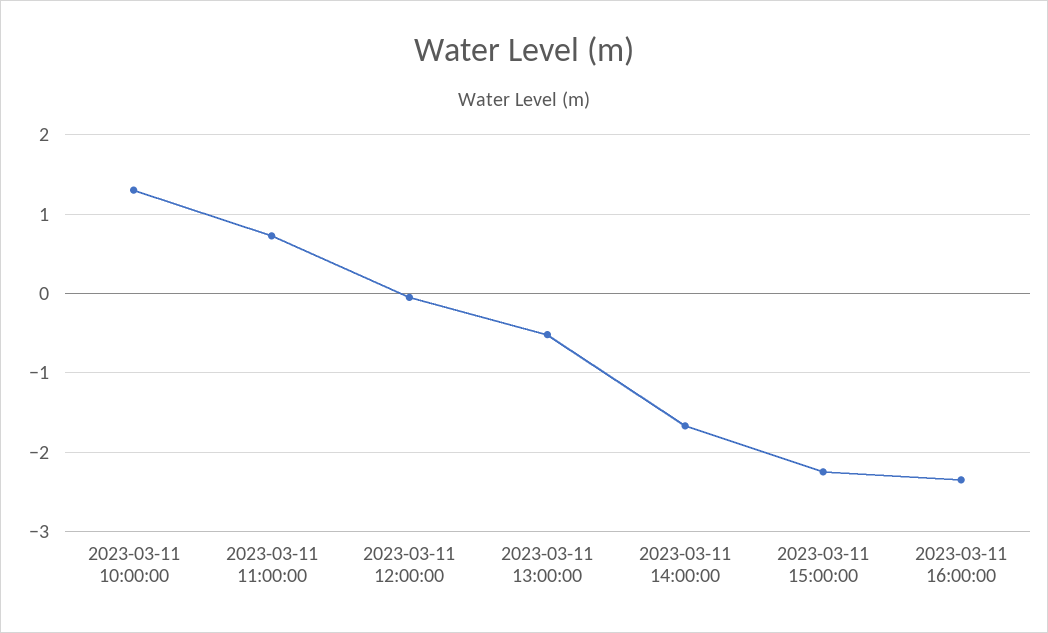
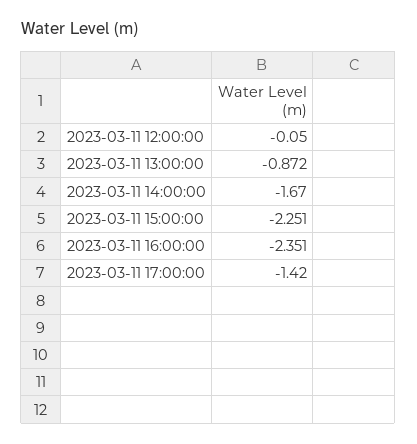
2023-03-11 10:00:00: 1.3 -> none
2023-03-11 11:00:00: 0.7 -> none
2023-03-11 13:00:00: -0.5 -> -0.872
2023-03-11 17:00:00: none -> -1.42

